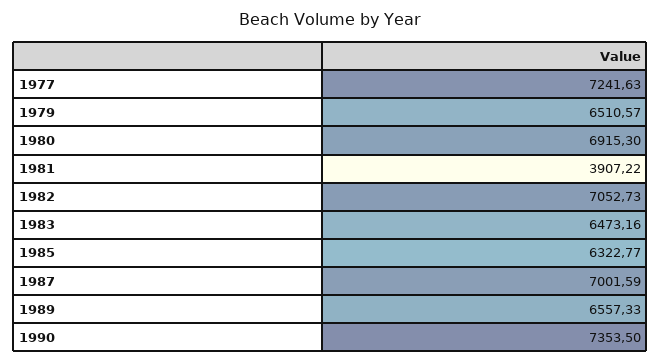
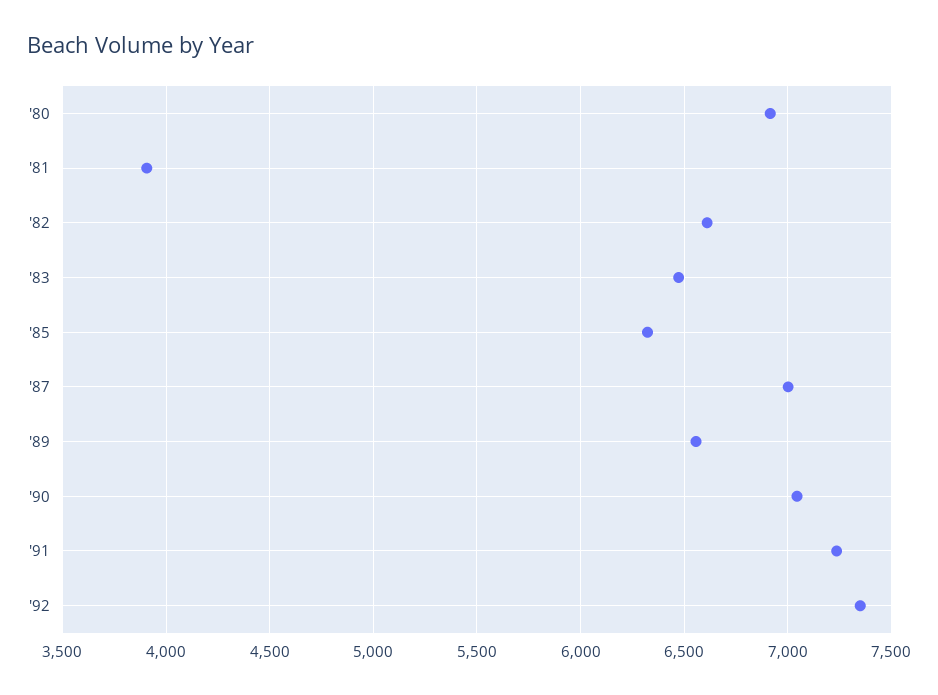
1977: 7241.63 -> none
1979: 6510.57 -> none
1982: 7052.73 -> 6600
1990: 7353.5 -> 7050
'91: none -> 7250
'92: none -> 7350

